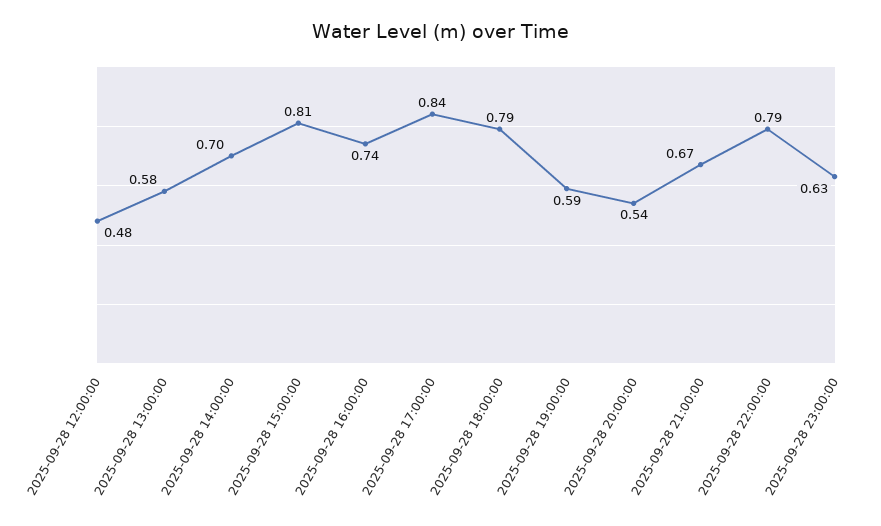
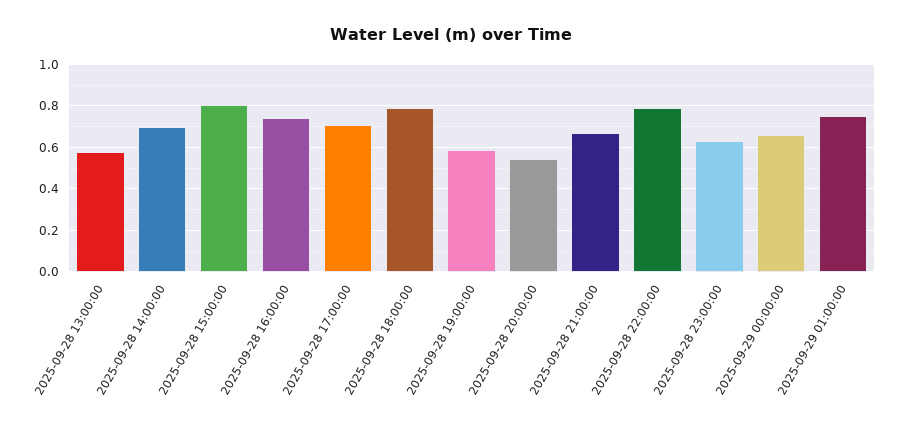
2025-09-28 12:00:00: 0.48 -> none
2025-09-28 17:00:00: 0.84 -> 0.7
2025-09-29 00:00:00: none -> 0.65
2025-09-29 01:00:00: none -> 0.75

